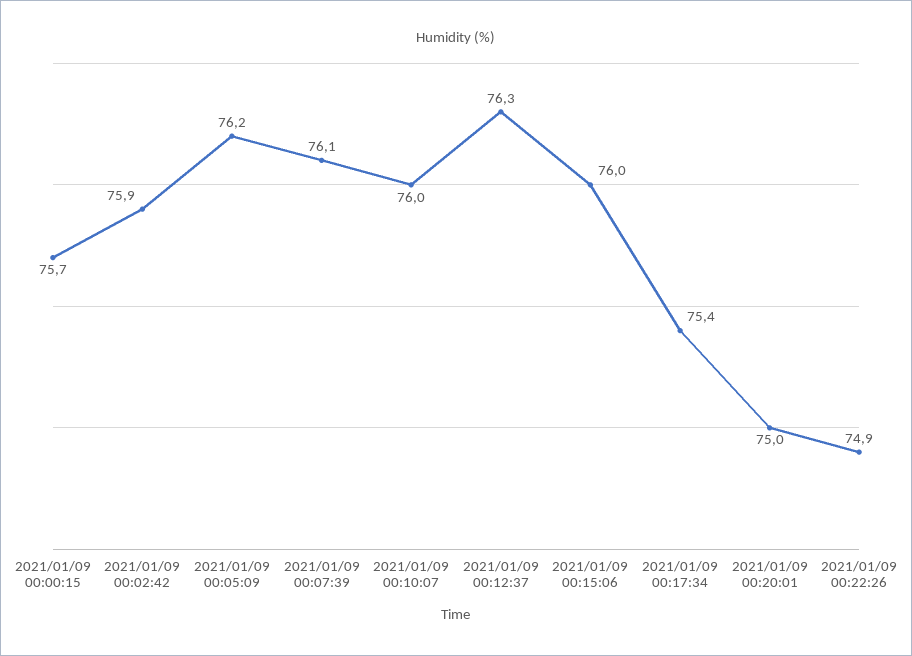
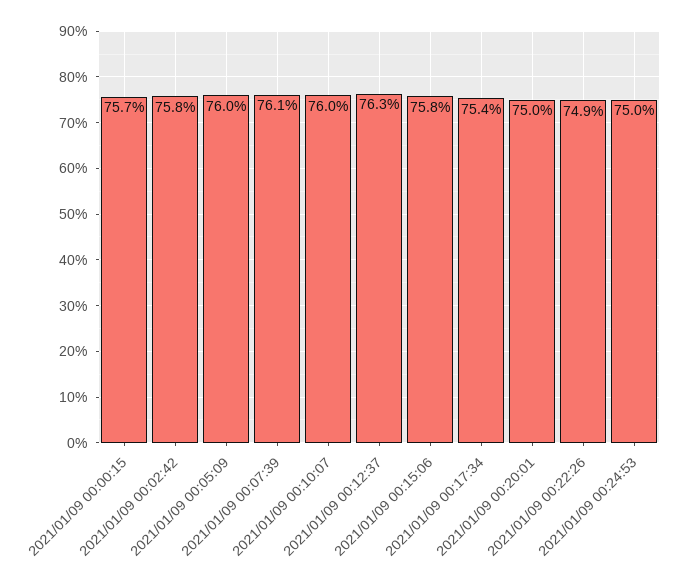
2021/01/09 00:02:42: 75.9 -> 75.8
2021/01/09 00:05:09: 76.2 -> 76
2021/01/09 00:15:06: 76 -> 75.8
2021/01/09 00:24:53: none -> 75

